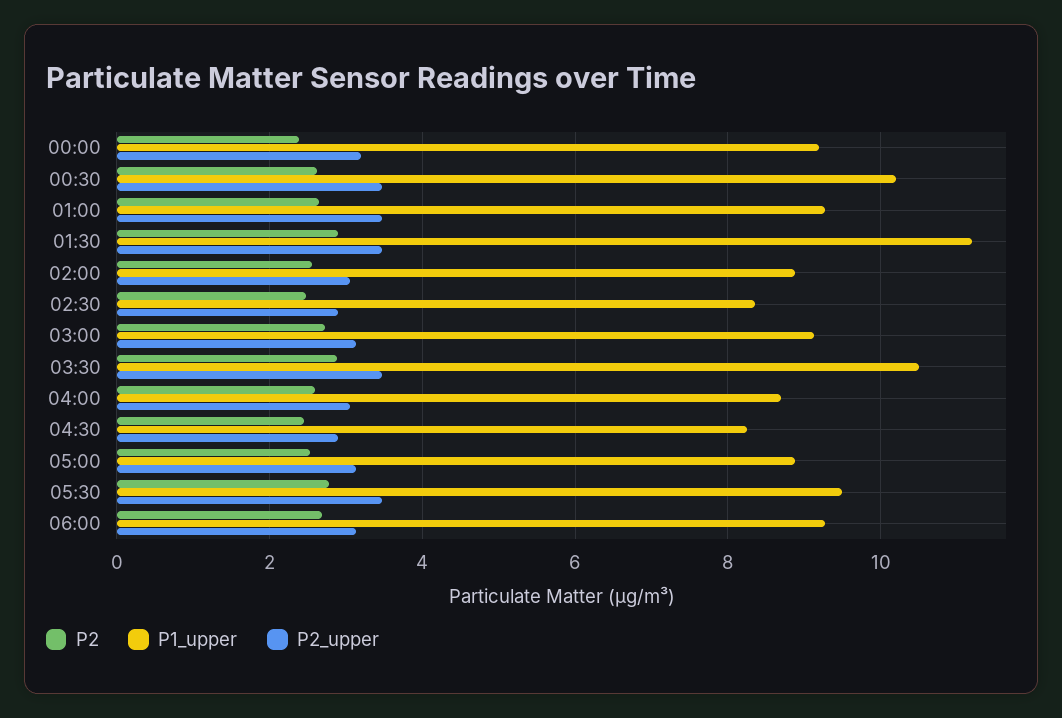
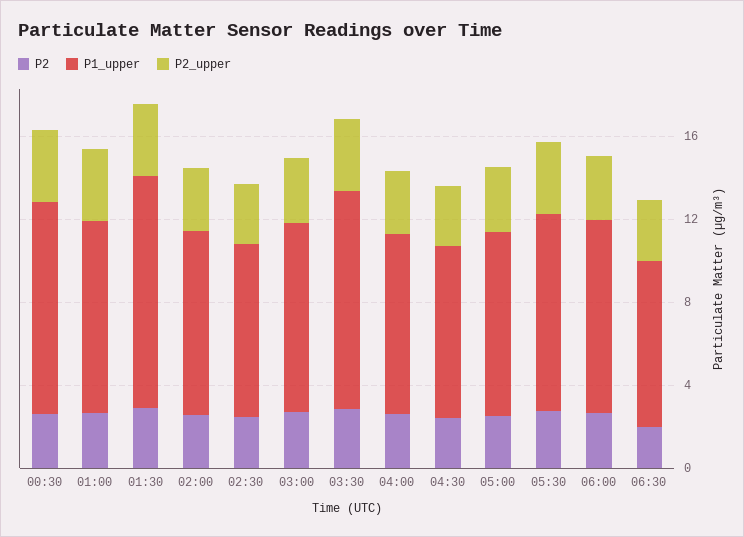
P2, 00:00: 2.4 -> none
P1_upper, 00:00: 9.2 -> none
P2_upper, 00:00: 3.2 -> none
P2, 06:30: none -> 2
P1_upper, 06:30: none -> 8
P2_upper, 06:30: none -> 3

